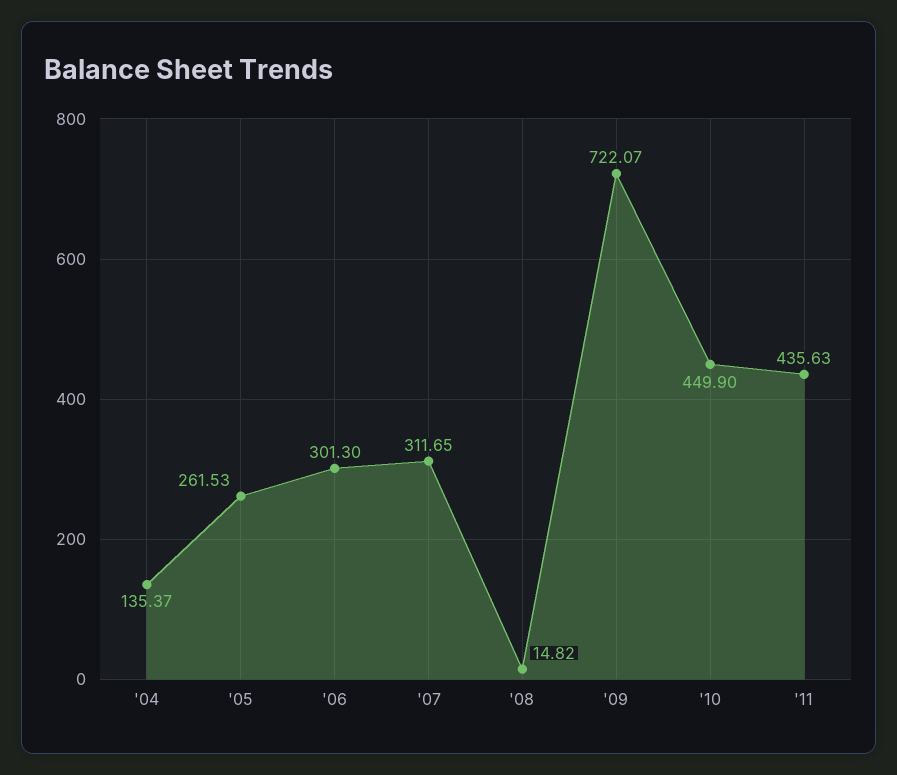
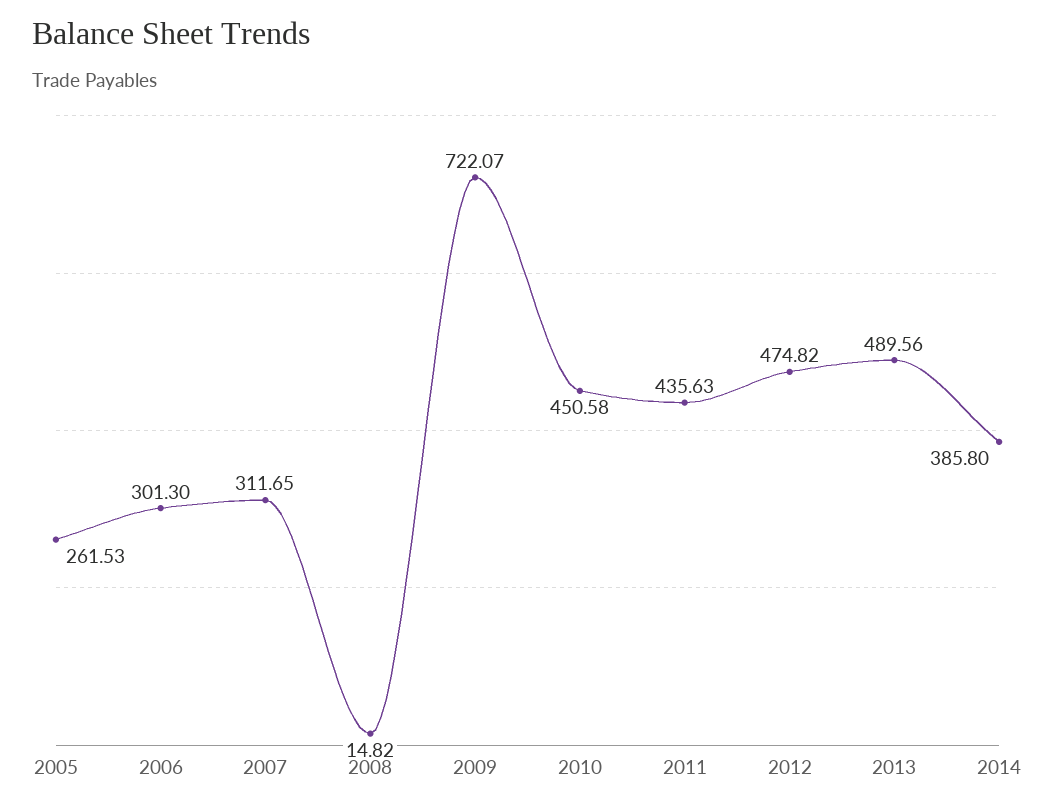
'04: 135.37 -> none
'10: 449.9 -> 450.58
2012: none -> 474.82
2013: none -> 489.56
2014: none -> 385.8

